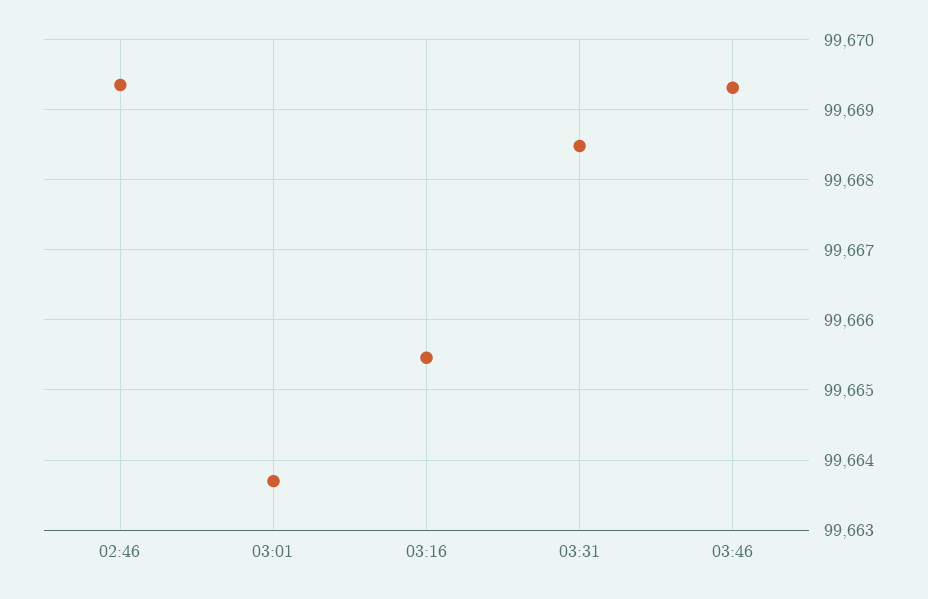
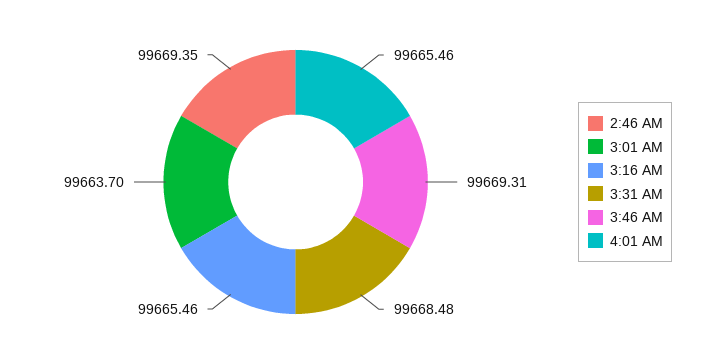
4:01 AM: none -> 99665.46

